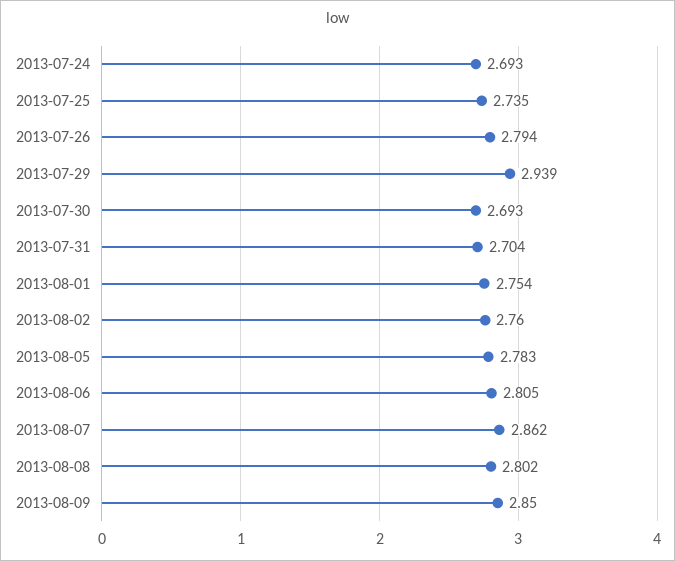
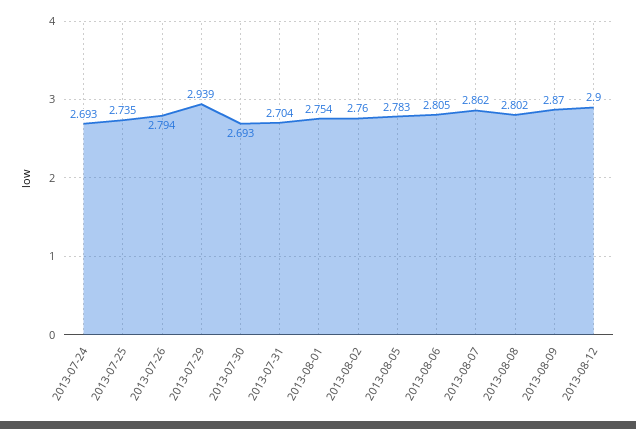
2013-08-09: 2.85 -> 2.87
2013-08-12: none -> 2.9

